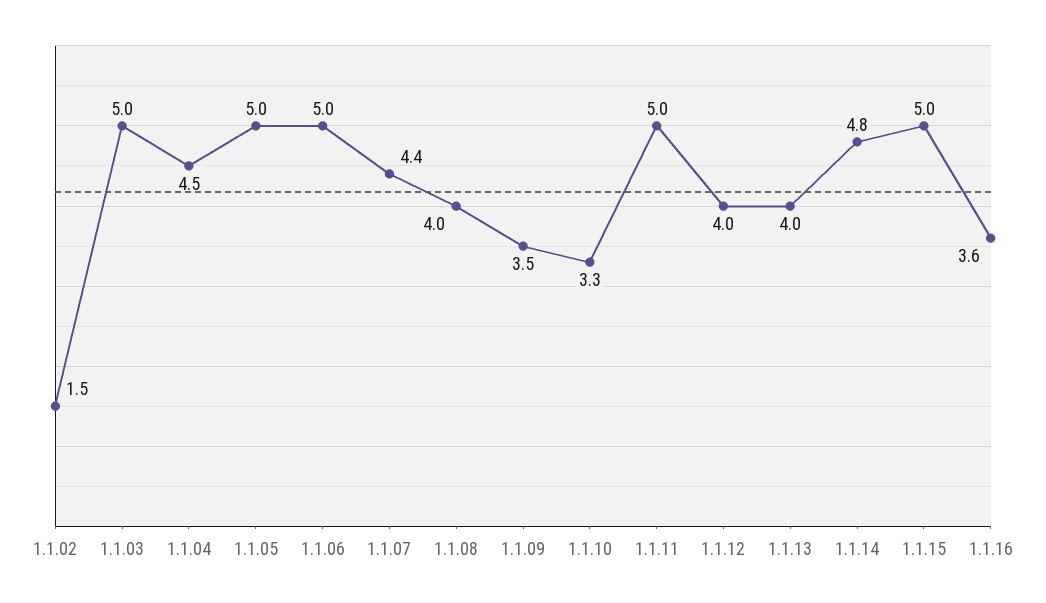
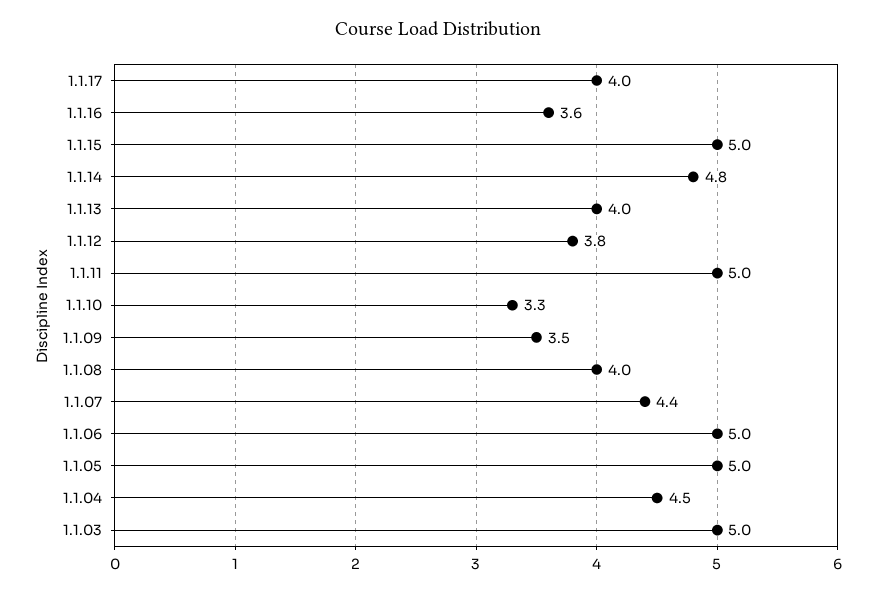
1.1.02: 1.5 -> none
1.1.12: 4 -> 3.8
1.1.17: none -> 4

